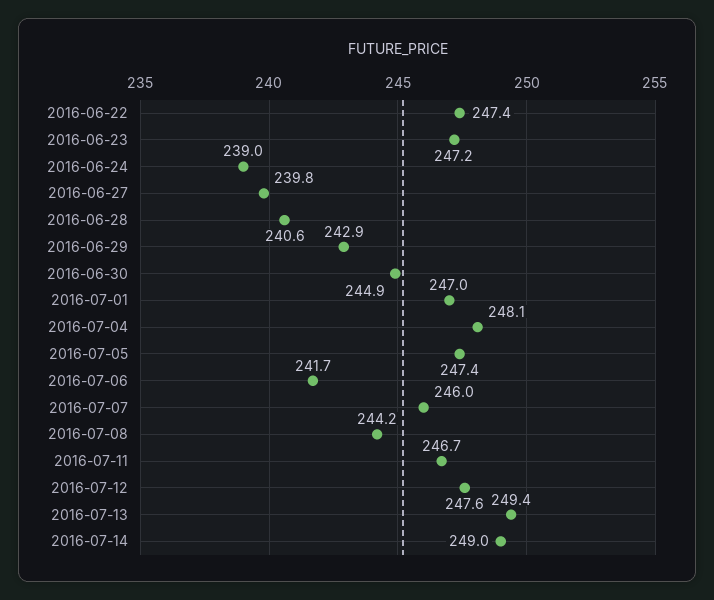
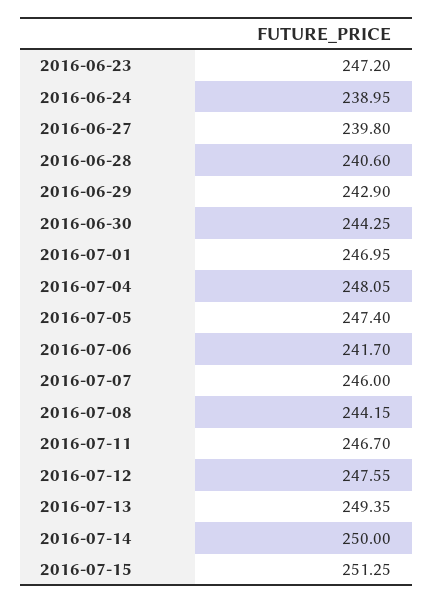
2016-06-22: 247.4 -> none
2016-06-30: 244.9 -> 244.25
2016-07-14: 249 -> 250
2016-07-15: none -> 251.25

